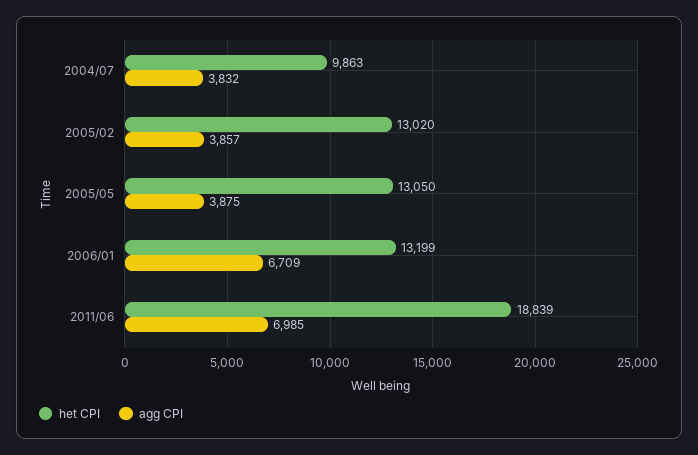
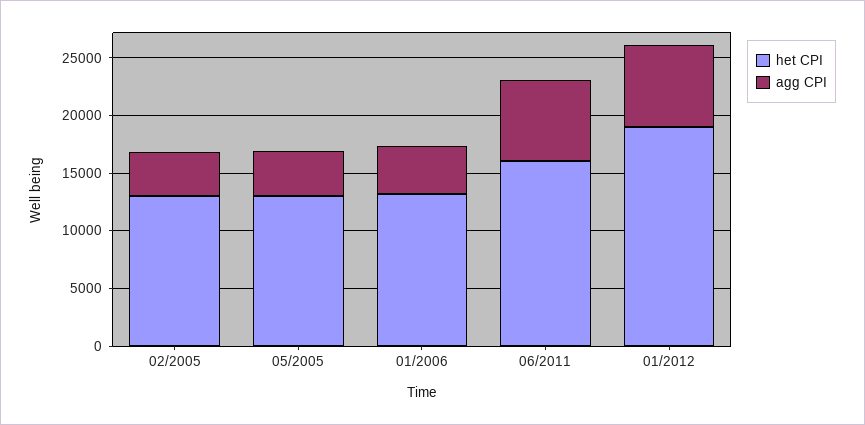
het CPI, 2004/07: 9863 -> none
agg CPI, 2004/07: 3832 -> none
agg CPI, 2006/01: 6709 -> 4000
het CPI, 2011/06: 18839 -> 16000
het CPI, 01/2012: none -> 19000
agg CPI, 01/2012: none -> 7000

